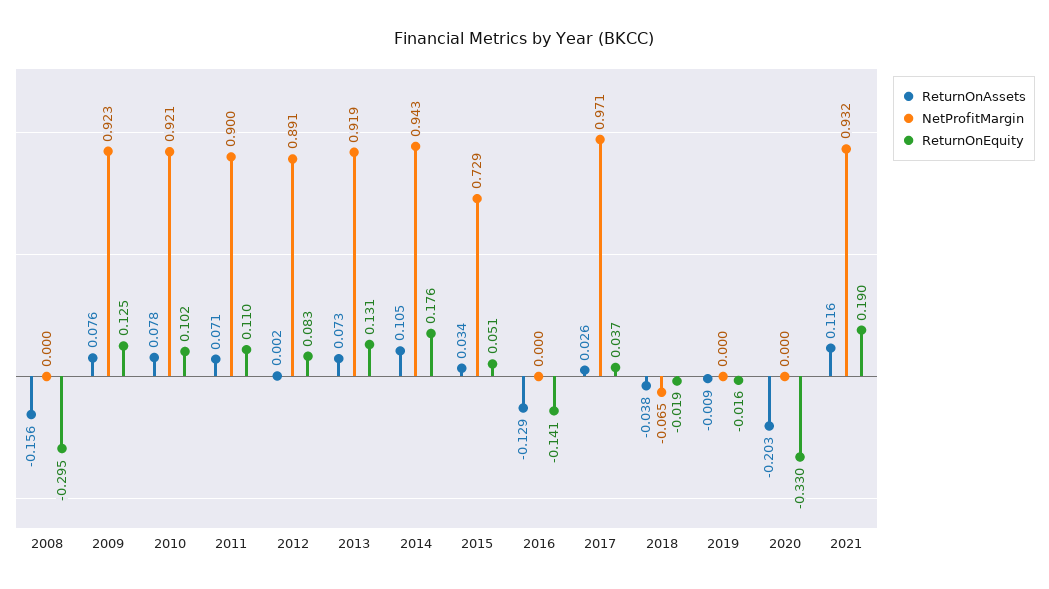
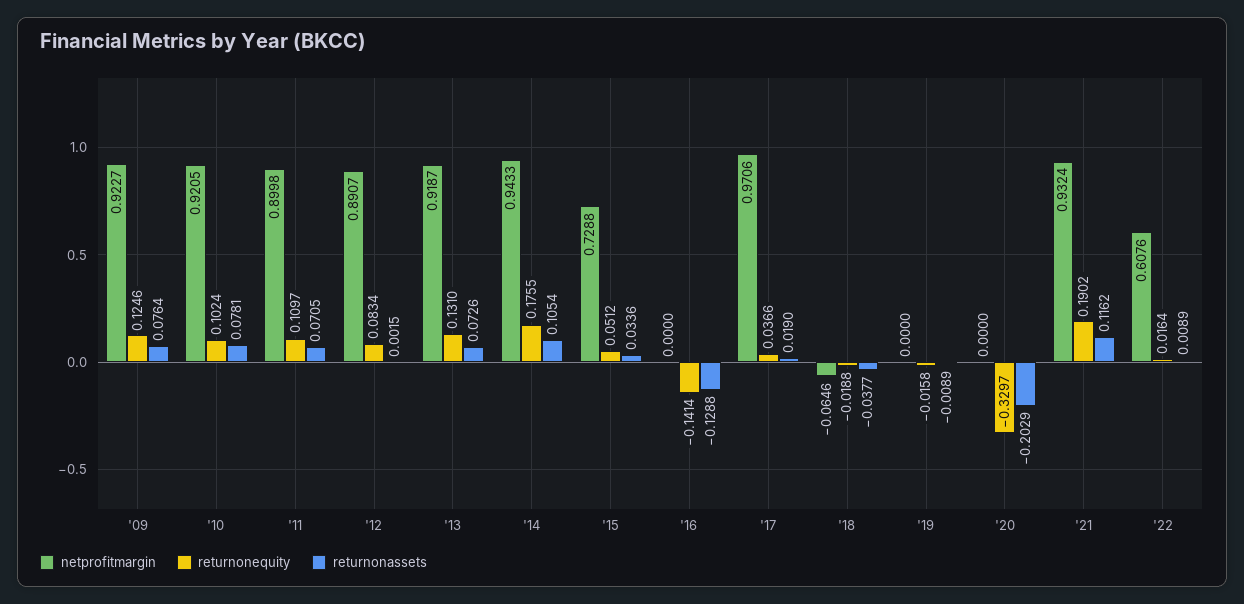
ReturnOnAssets, 2008: -0.156 -> none
NetProfitMargin, 2008: 0 -> none
ReturnOnEquity, 2008: -0.295 -> none
ReturnOnAssets, 2017: 0.026 -> 0.019
NetProfitMargin, '22: none -> 0.6076
ReturnOnEquity, '22: none -> 0.0164
ReturnOnAssets, '22: none -> 0.0089

